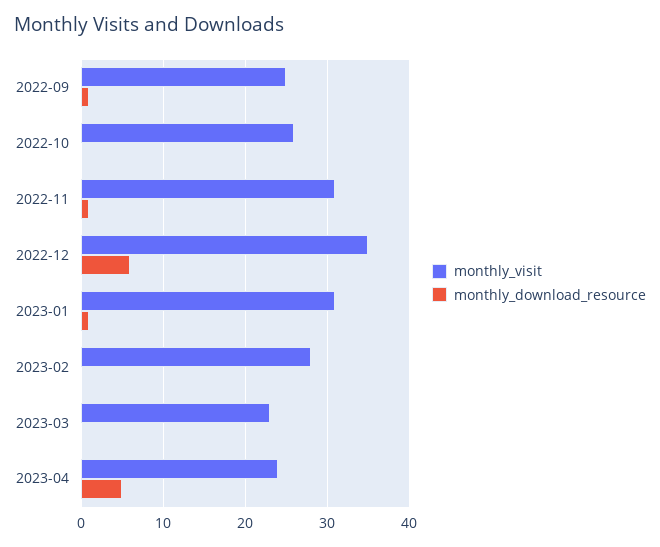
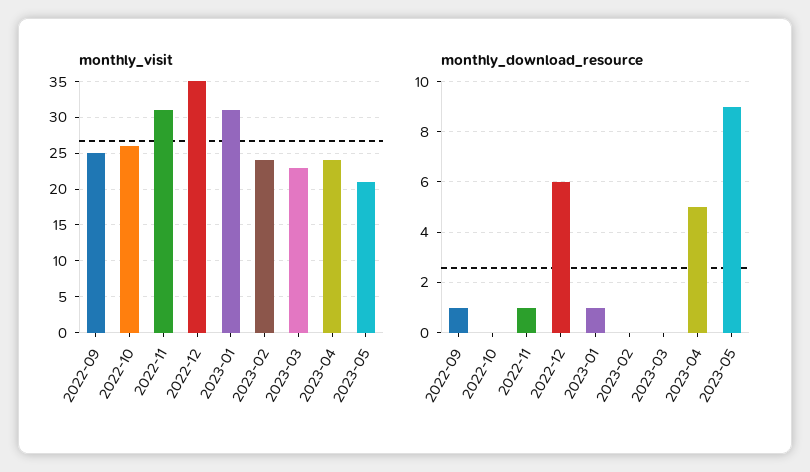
monthly_visit, 2023-02: 28 -> 24
monthly_visit, 2023-05: none -> 21
monthly_download_resource, 2023-05: none -> 9

